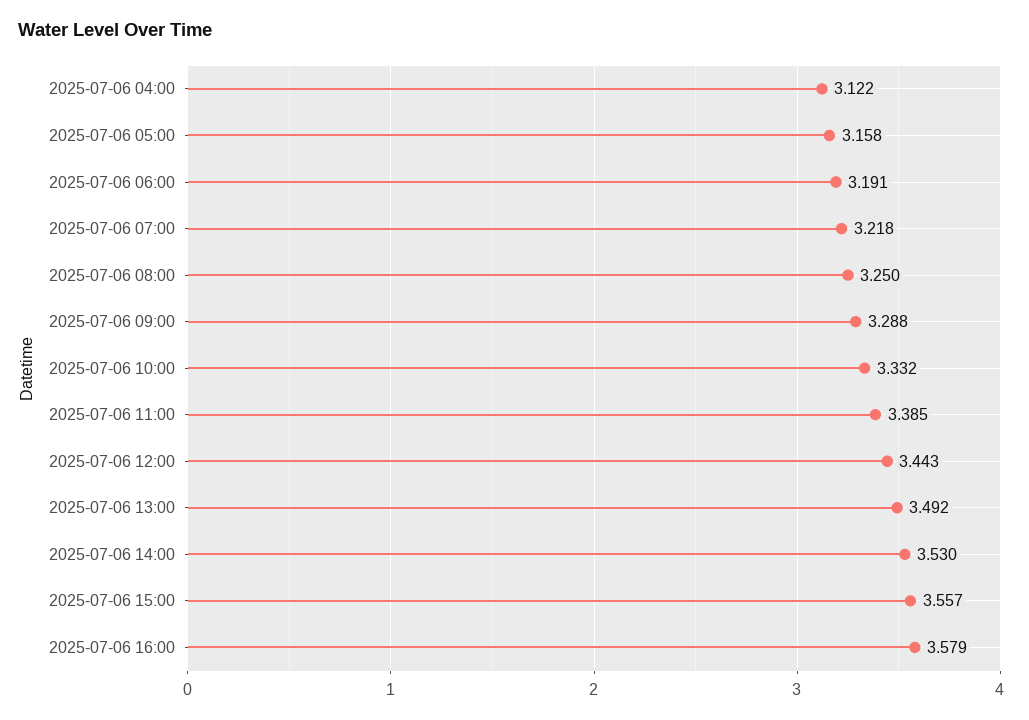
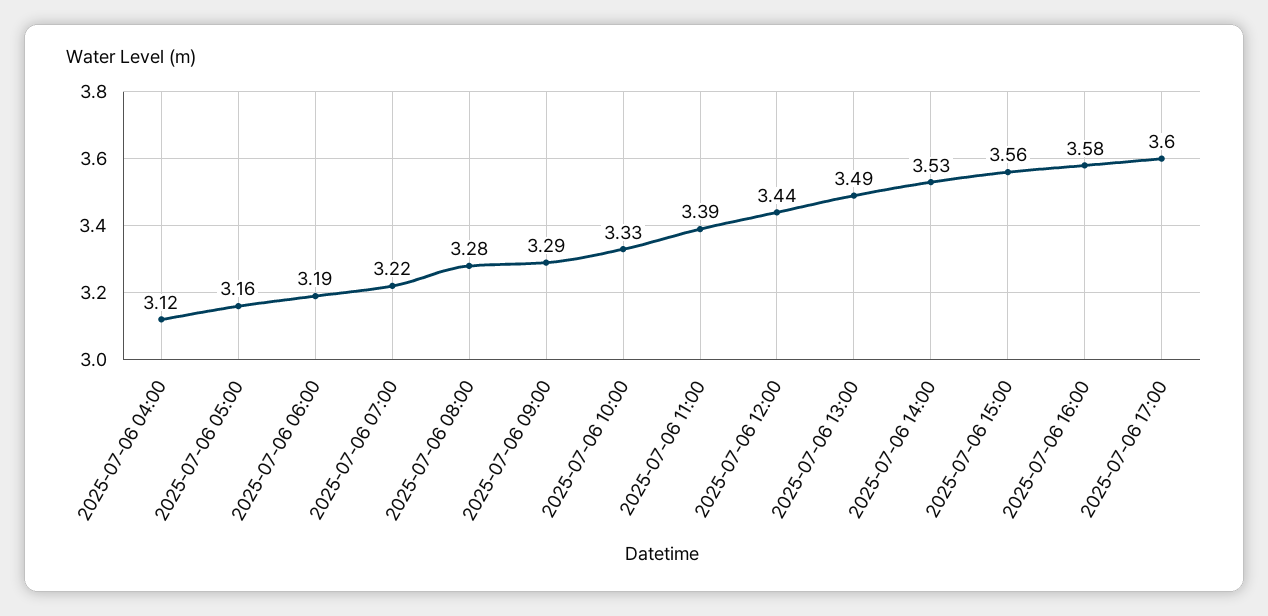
2025-07-06 08:00: 3.25 -> 3.28
2025-07-06 17:00: none -> 3.6

